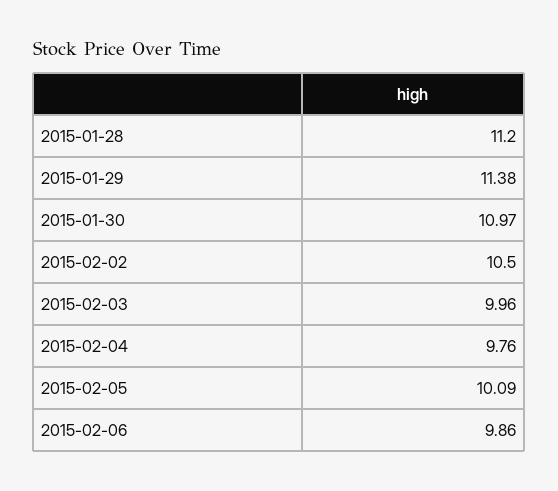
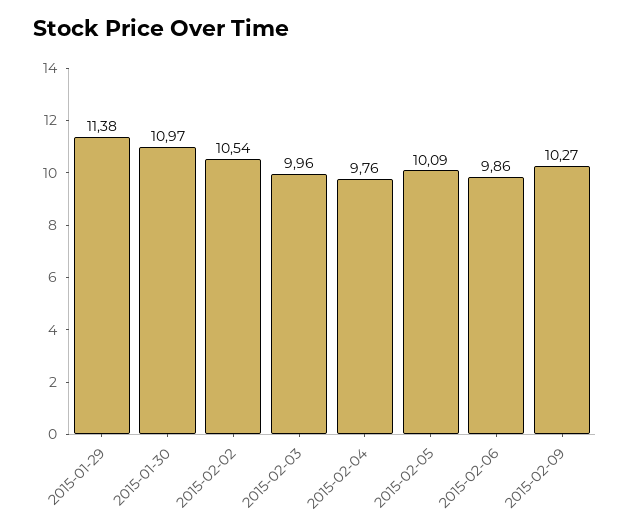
2015-01-28: 11.2 -> none
2015-02-02: 10.5 -> 10.54
2015-02-09: none -> 10.27

